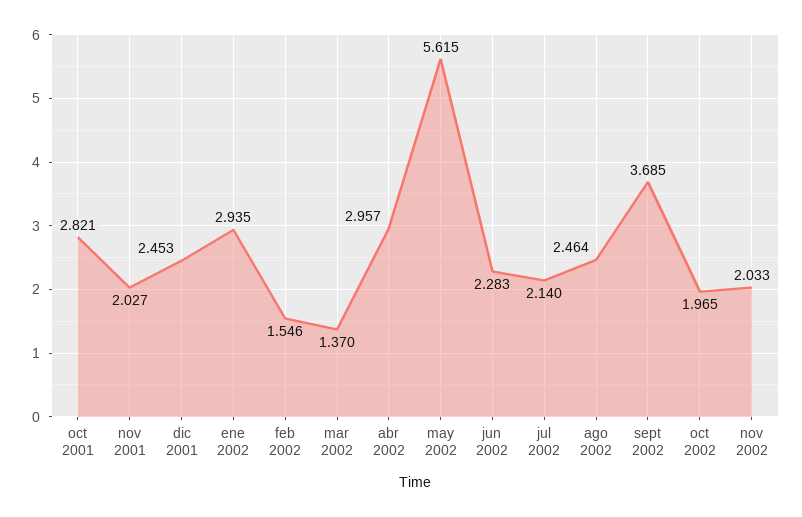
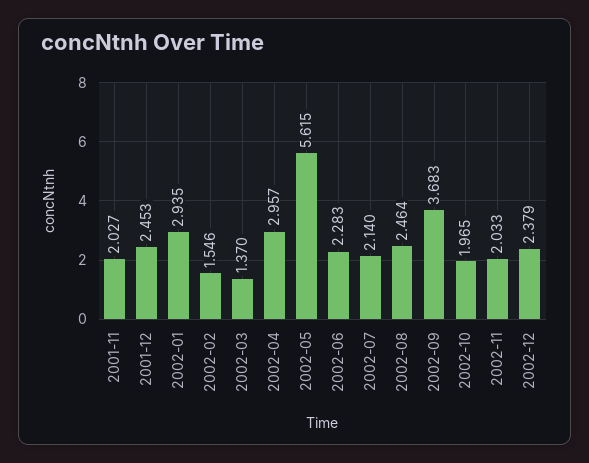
oct 2001: 2.821 -> none
sept 2002: 3.685 -> 3.683
2002-12: none -> 2.379

